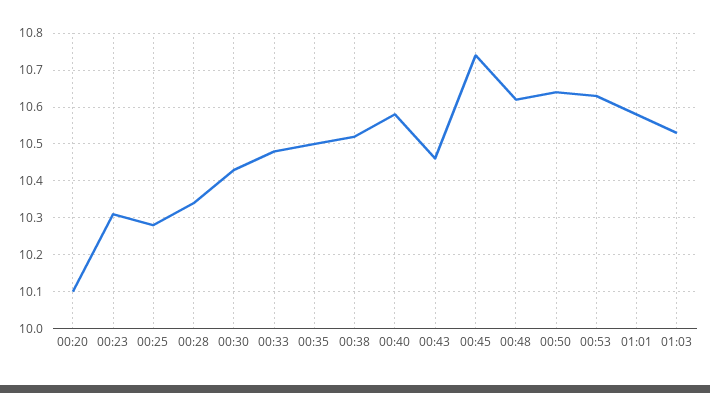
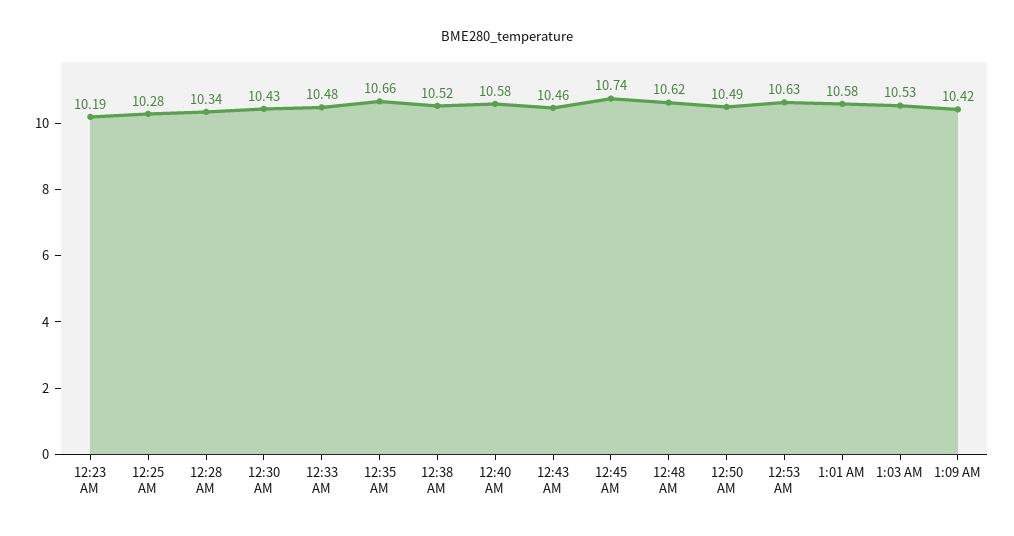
00:20: 10.1 -> none
00:23: 10.3 -> 10.19
00:35: 10.5 -> 10.66
00:50: 10.65 -> 10.49
1:09 AM: none -> 10.42

